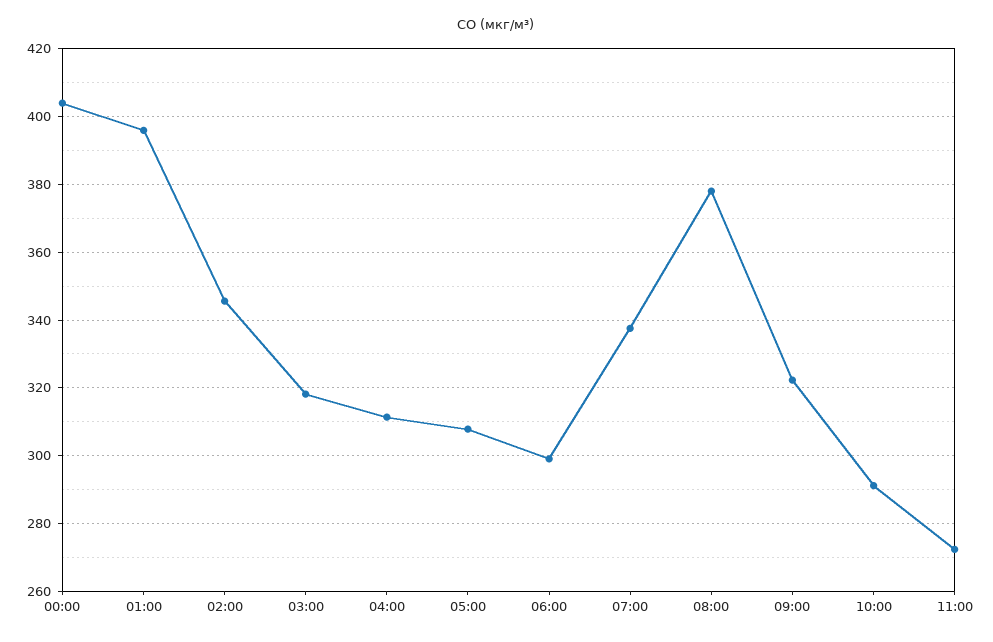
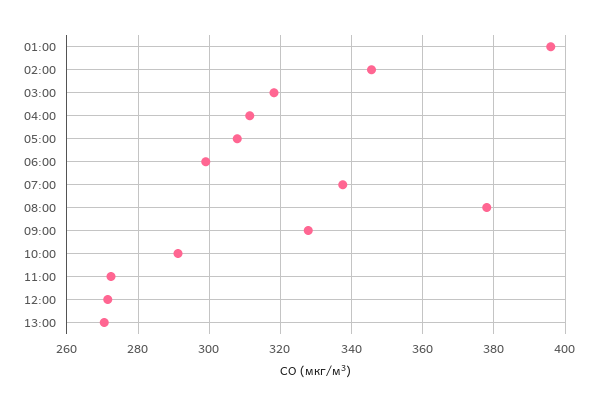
00:00: 404 -> none
09:00: 322 -> 328
12:00: none -> 272
13:00: none -> 270

